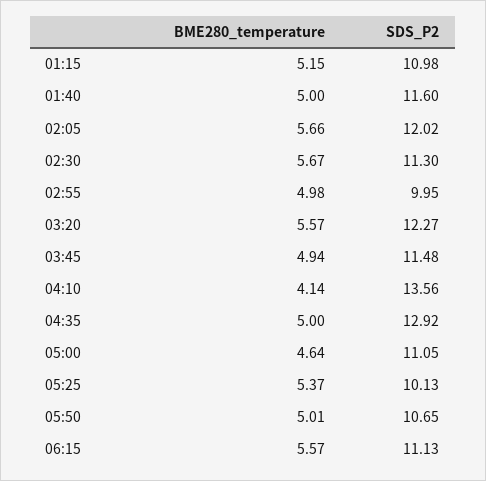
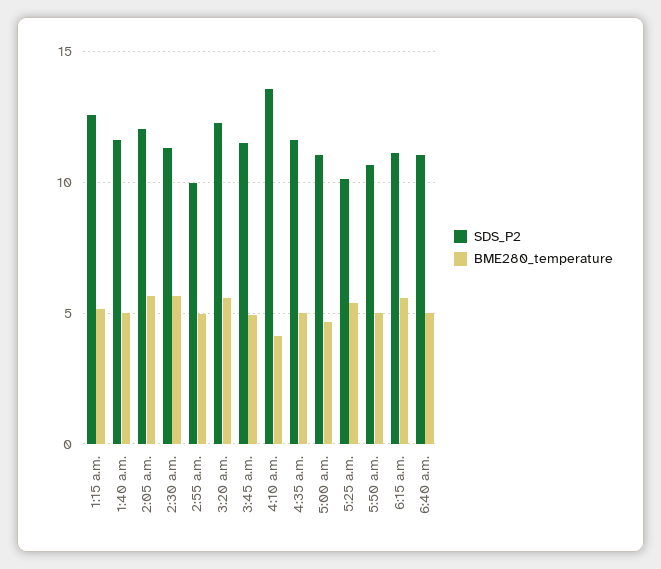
SDS_P2, 01:15: 10.98 -> 12.5
SDS_P2, 04:35: 12.92 -> 11.5
SDS_P2, 6:40 a.m.: none -> 11
BME280_temperature, 6:40 a.m.: none -> 5

